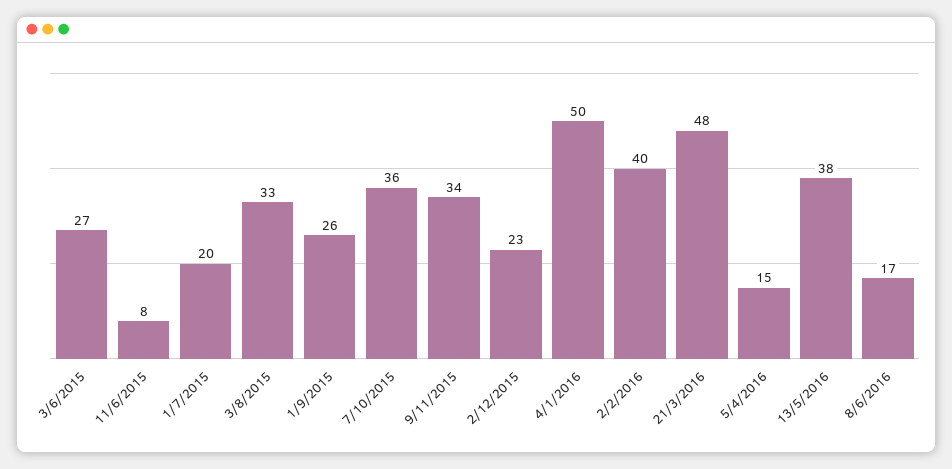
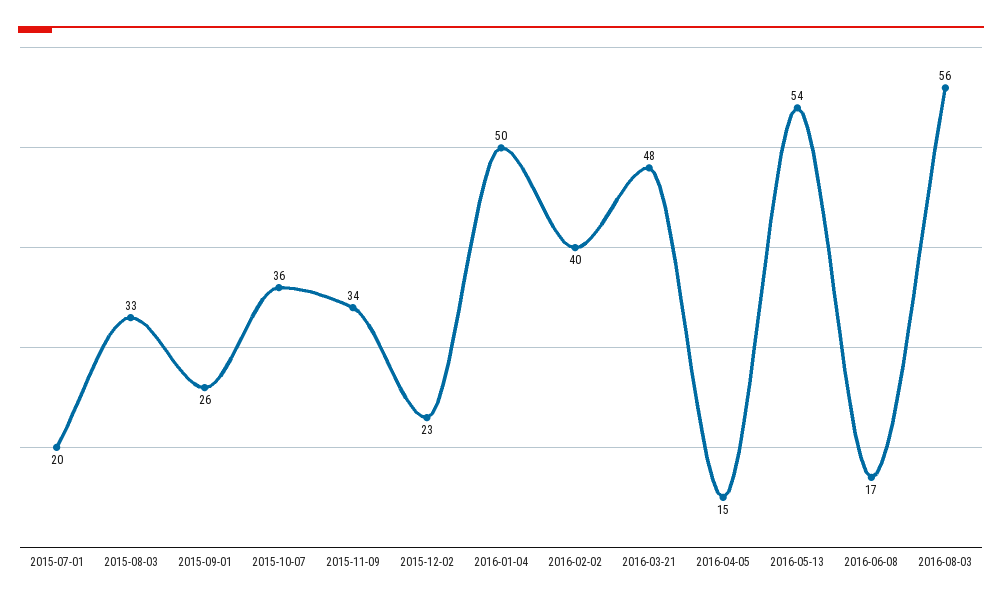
3/6/2015: 27 -> none
11/6/2015: 8 -> none
13/5/2016: 38 -> 54
2016-08-03: none -> 56

